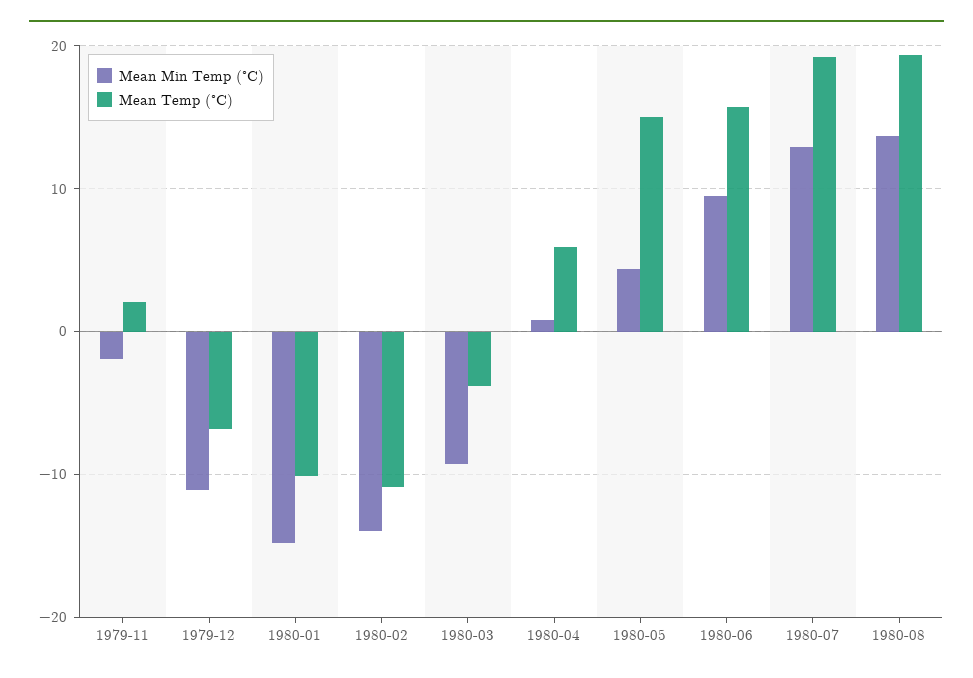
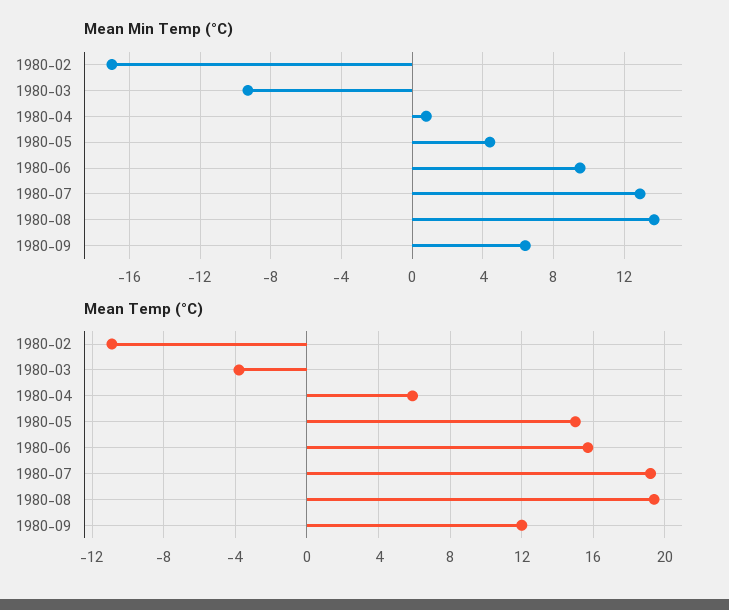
Mean Min Temp (°C), 1979-11: -2 -> none
Mean Temp (°C), 1979-11: 2 -> none
Mean Min Temp (°C), 1979-12: -11 -> none
Mean Temp (°C), 1979-12: -7 -> none
Mean Min Temp (°C), 1980-01: -15 -> none
Mean Temp (°C), 1980-01: -10 -> none
Mean Min Temp (°C), 1980-02: -14 -> -17
Mean Min Temp (°C), 1980-09: none -> 6.5
Mean Temp (°C), 1980-09: none -> 12

